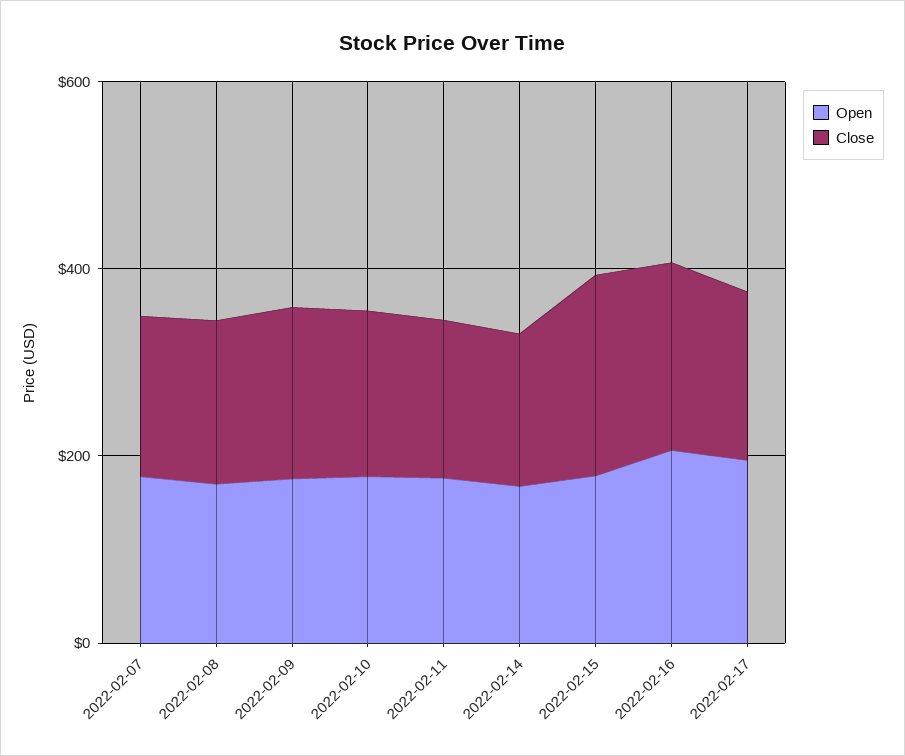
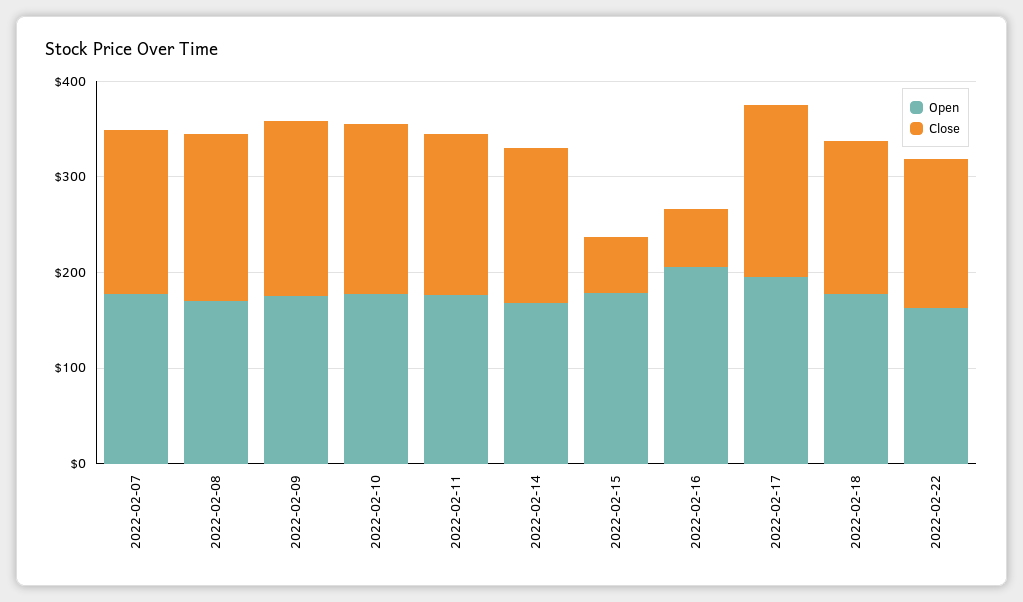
Close, 2022-02-15: 200 -> 60
Close, 2022-02-16: 200 -> 60
Open, 2022-02-18: none -> 180
Close, 2022-02-18: none -> 160
Open, 2022-02-22: none -> 160
Close, 2022-02-22: none -> 160

